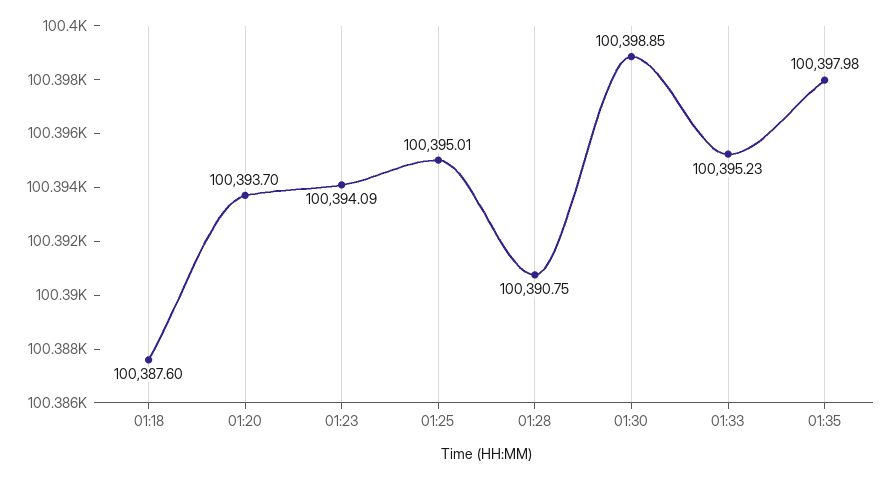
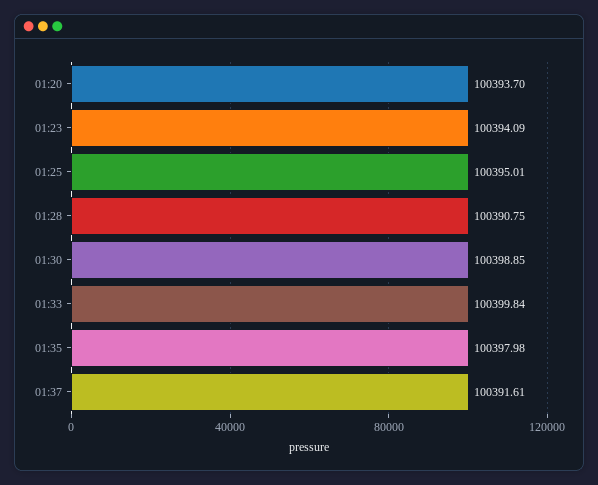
01:18: 100387.6 -> none
01:33: 100395.23 -> 100399.84
01:37: none -> 100391.61

